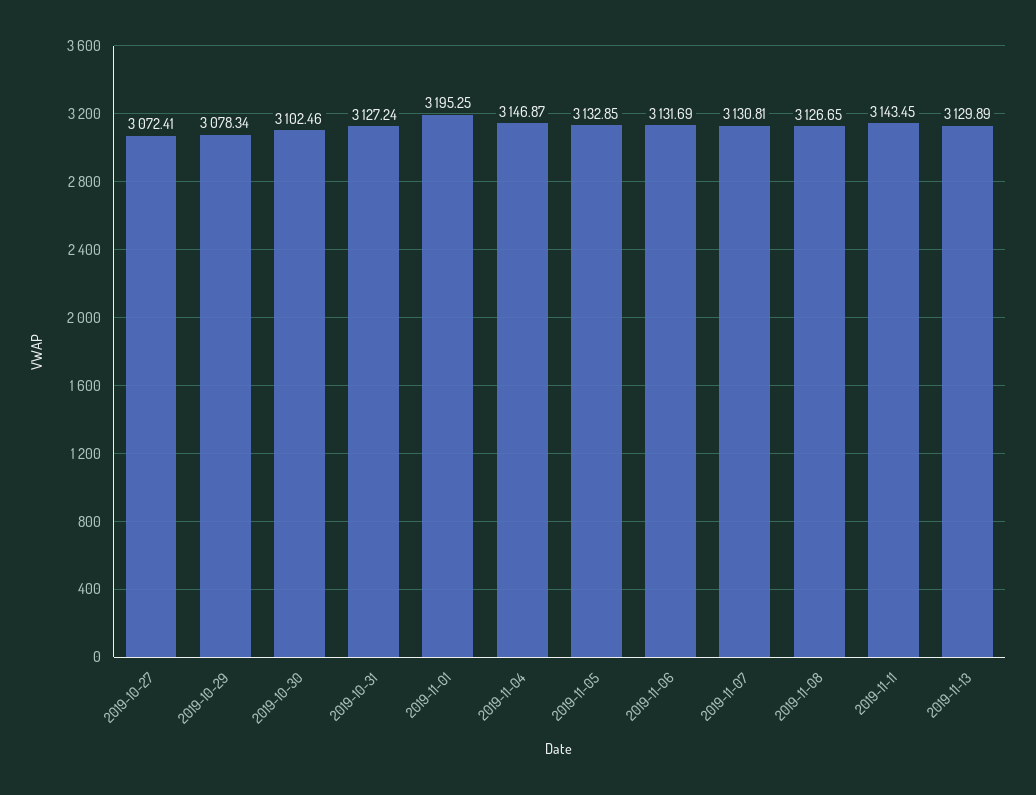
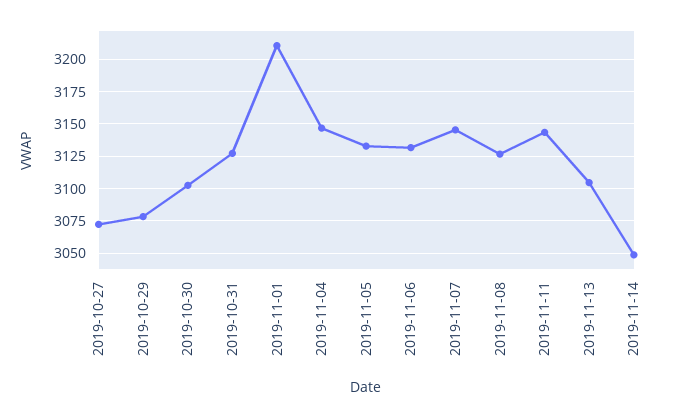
2019-11-01: 3195.25 -> 3210
2019-11-07: 3130.81 -> 3145
2019-11-13: 3129.89 -> 3105
2019-11-14: none -> 3050

